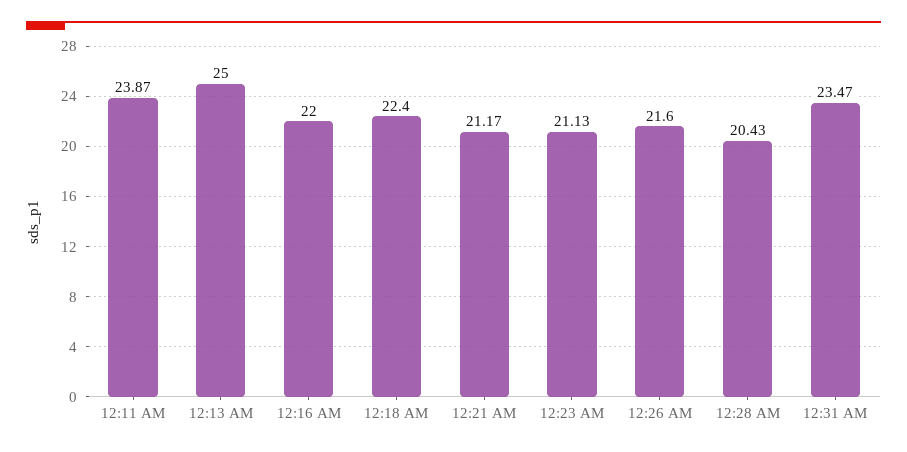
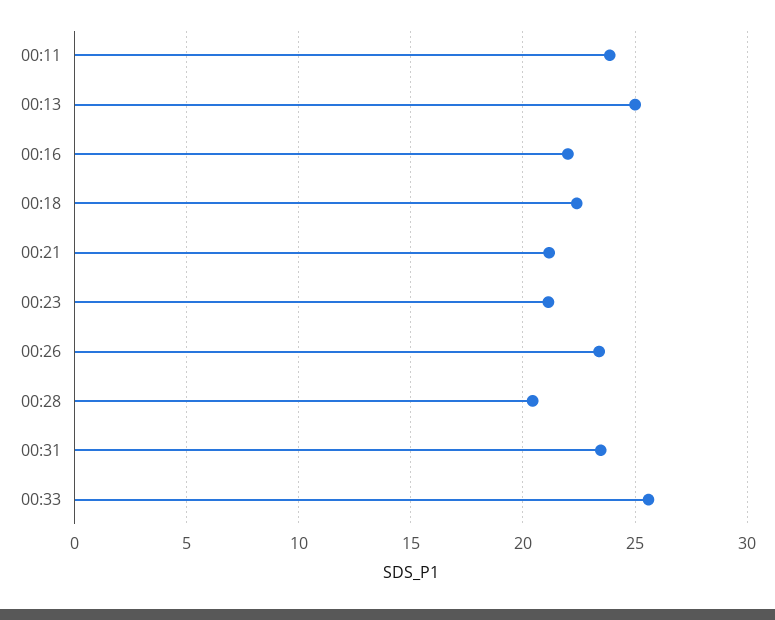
12:26 AM: 21.6 -> 23.5
00:33: none -> 25.5

